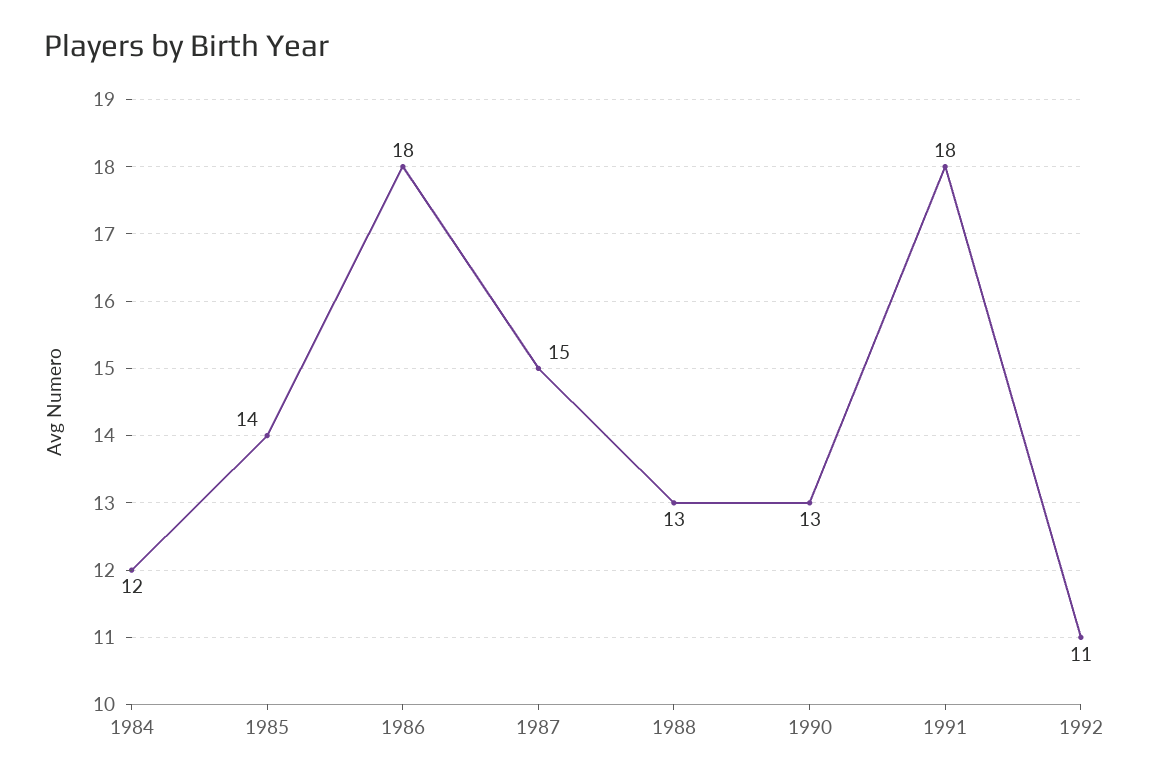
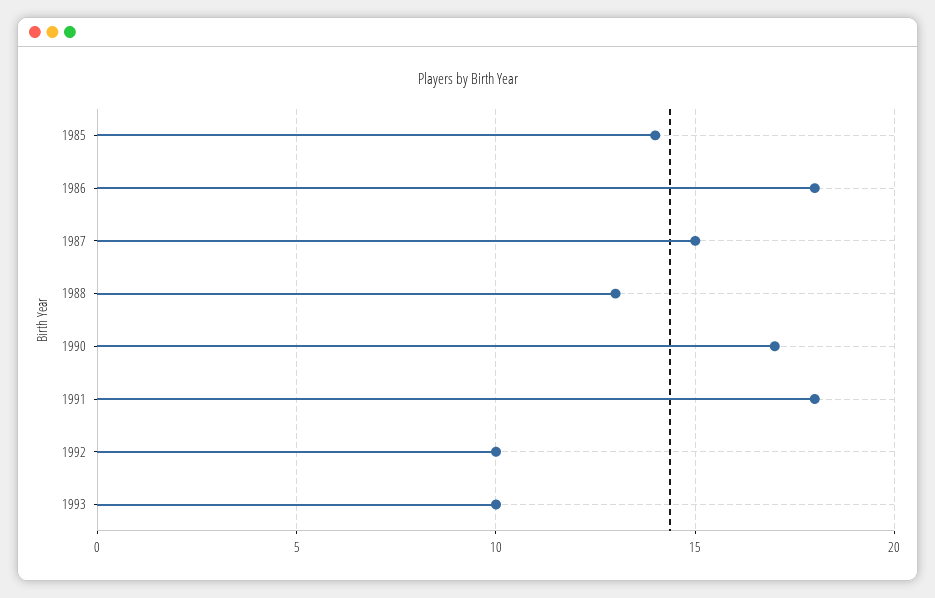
1984: 12 -> none
1990: 13 -> 17
1992: 11 -> 10
1993: none -> 10

